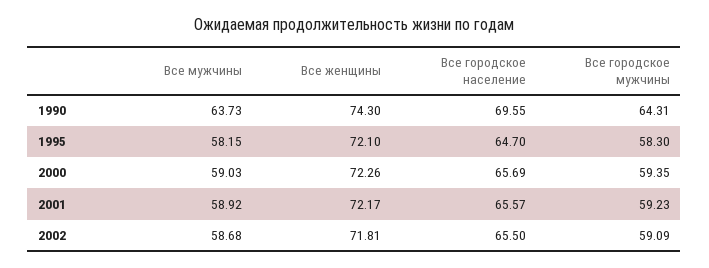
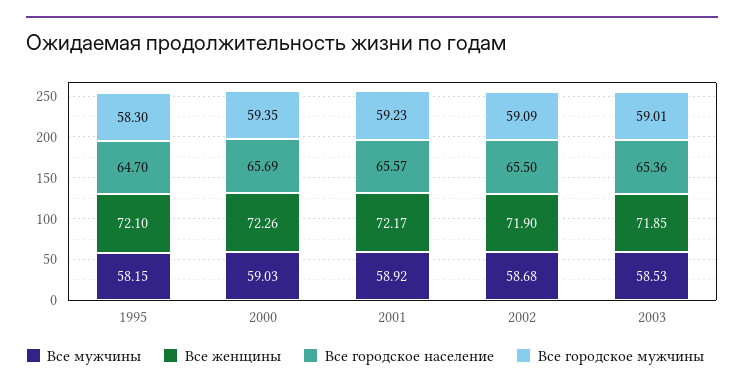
Все мужчины, 1990: 63.73 -> none
Все женщины, 1990: 74.3 -> none
Все городское население, 1990: 69.55 -> none
Все городское мужчины, 1990: 64.31 -> none
Все женщины, 2002: 71.81 -> 71.9
Все мужчины, 2003: none -> 58.53
Все женщины, 2003: none -> 71.85
Все городское население, 2003: none -> 65.36
Все городское мужчины, 2003: none -> 59.01

